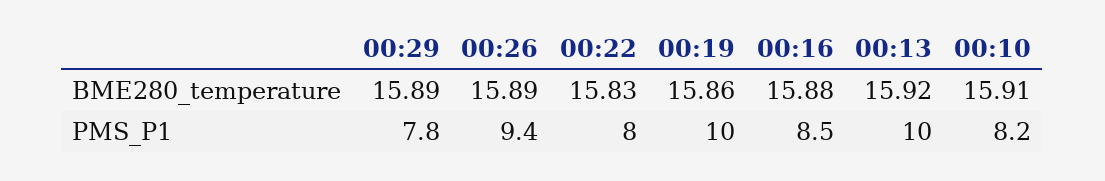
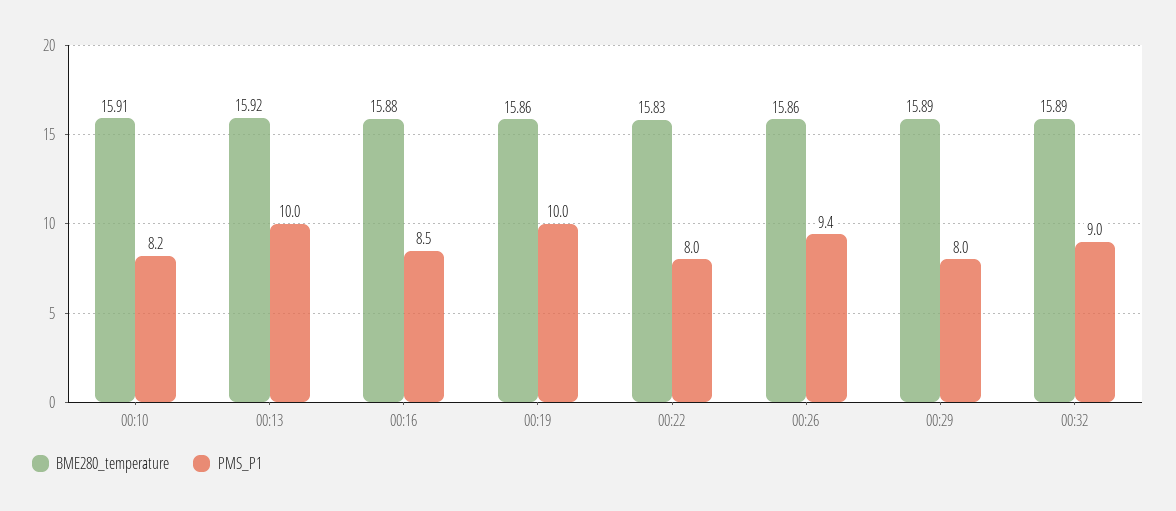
BME280_temperature, 00:26: 15.89 -> 15.86
PMS_P1, 00:29: 7.8 -> 8
BME280_temperature, 00:32: none -> 15.89
PMS_P1, 00:32: none -> 9

